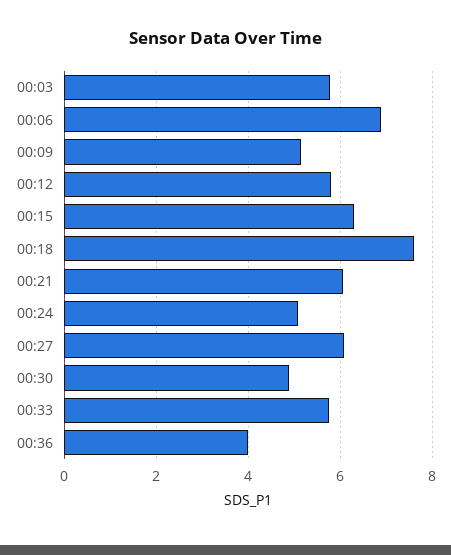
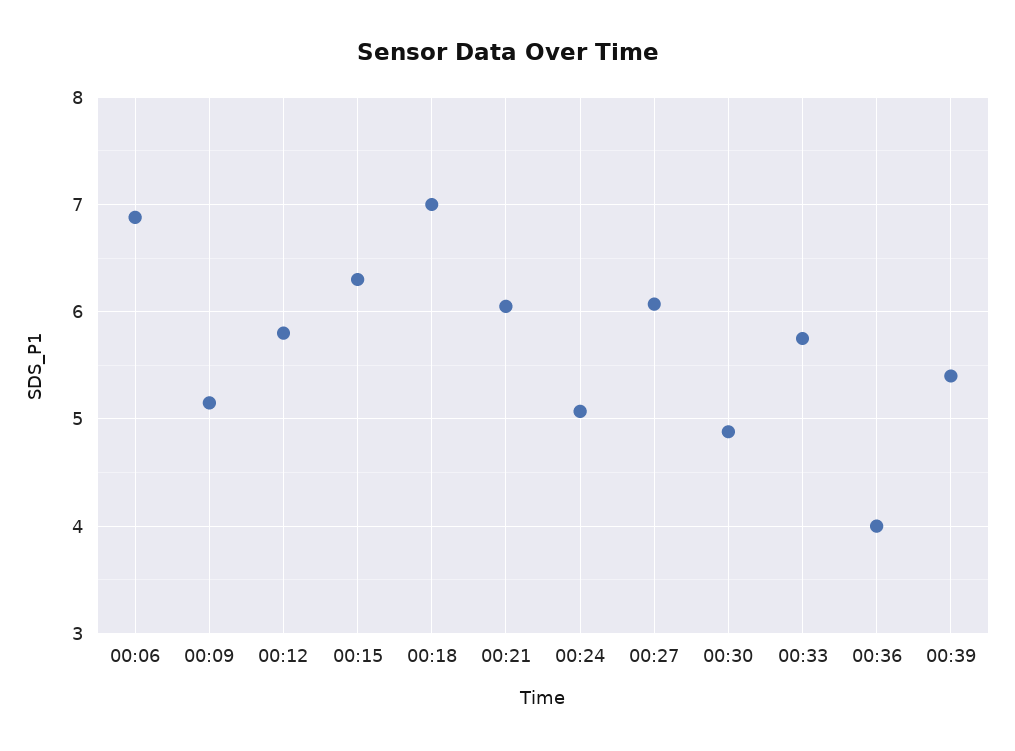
00:03: 5.8 -> none
00:18: 7.6 -> 7
00:39: none -> 5.4

